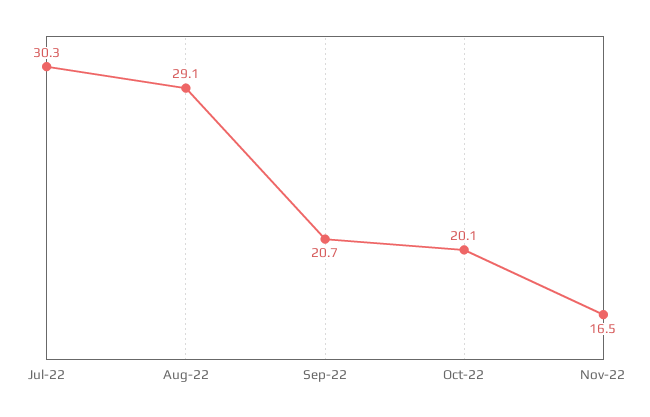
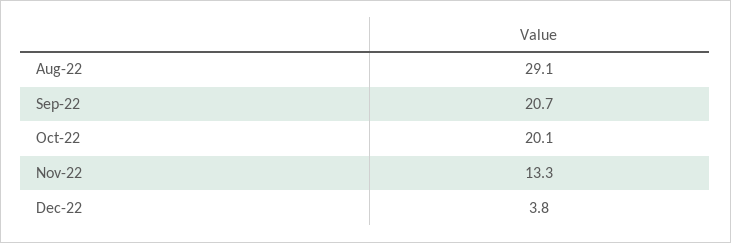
Jul-22: 30.3 -> none
Nov-22: 16.5 -> 13.3
Dec-22: none -> 3.8

